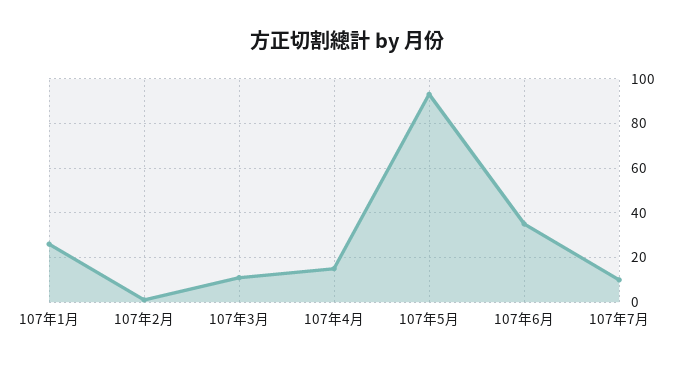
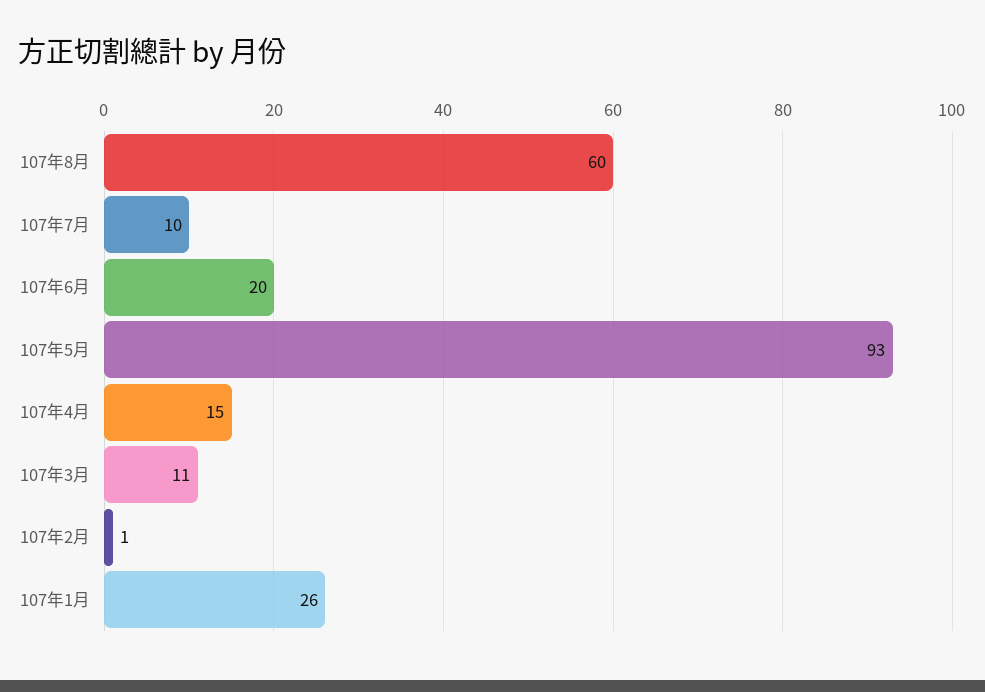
107年6月: 35 -> 20
107年8月: none -> 60

